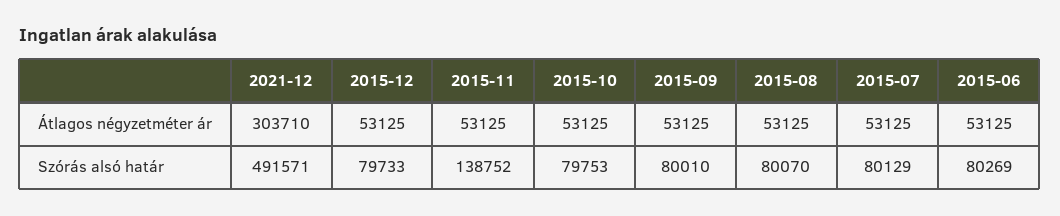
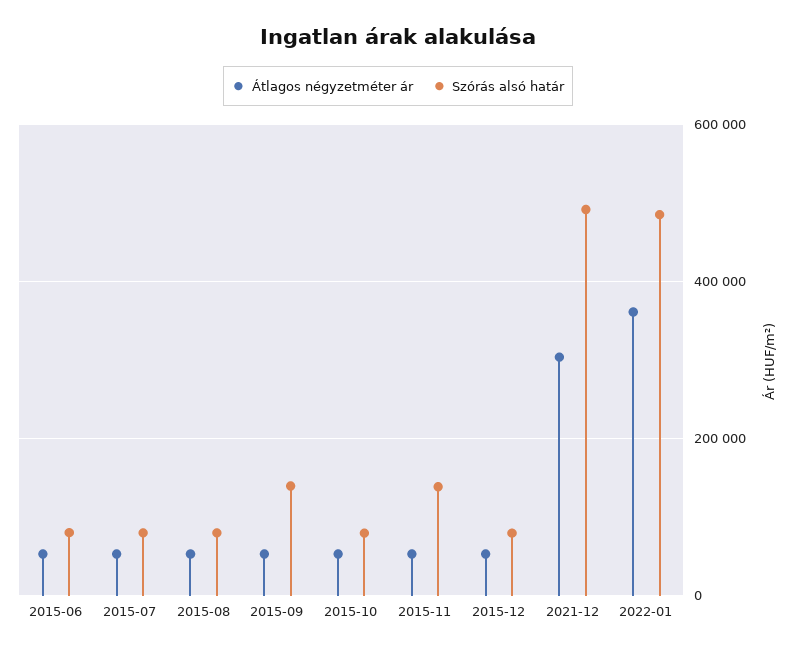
Szórás alsó határ, 2015-09: 80010 -> 140000
Átlagos négyzetméter ár, 2022-01: none -> 360000
Szórás alsó határ, 2022-01: none -> 480000

